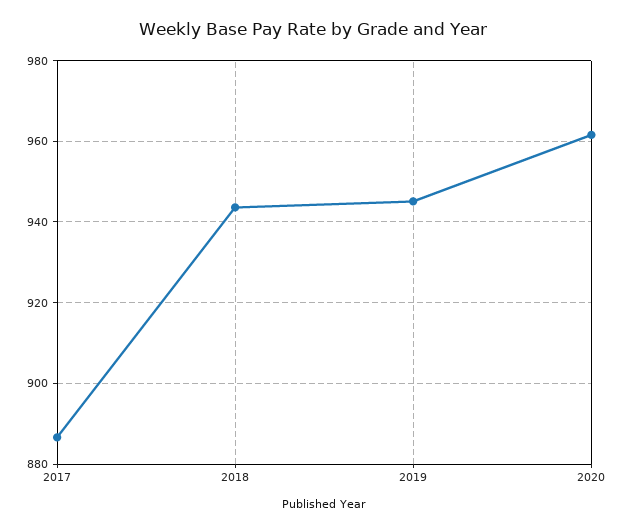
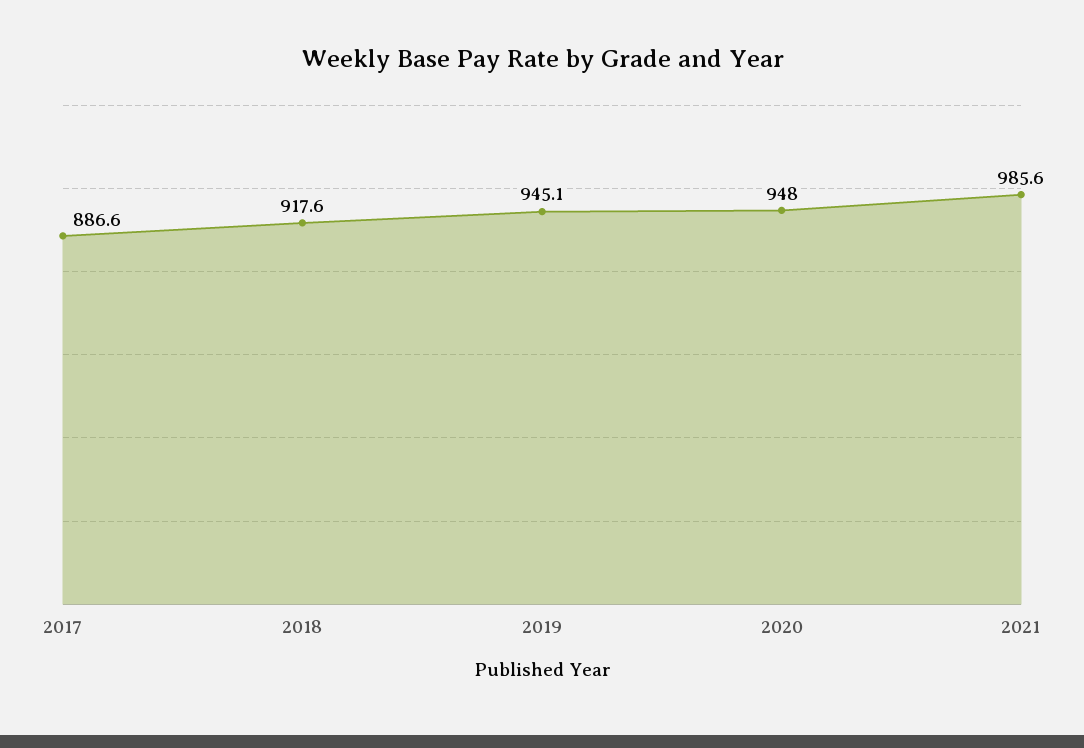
2018: 944 -> 917.6
2020: 962 -> 948
2021: none -> 985.6

